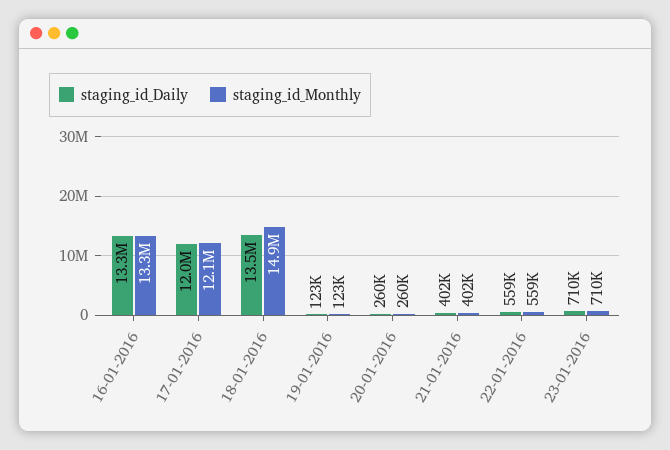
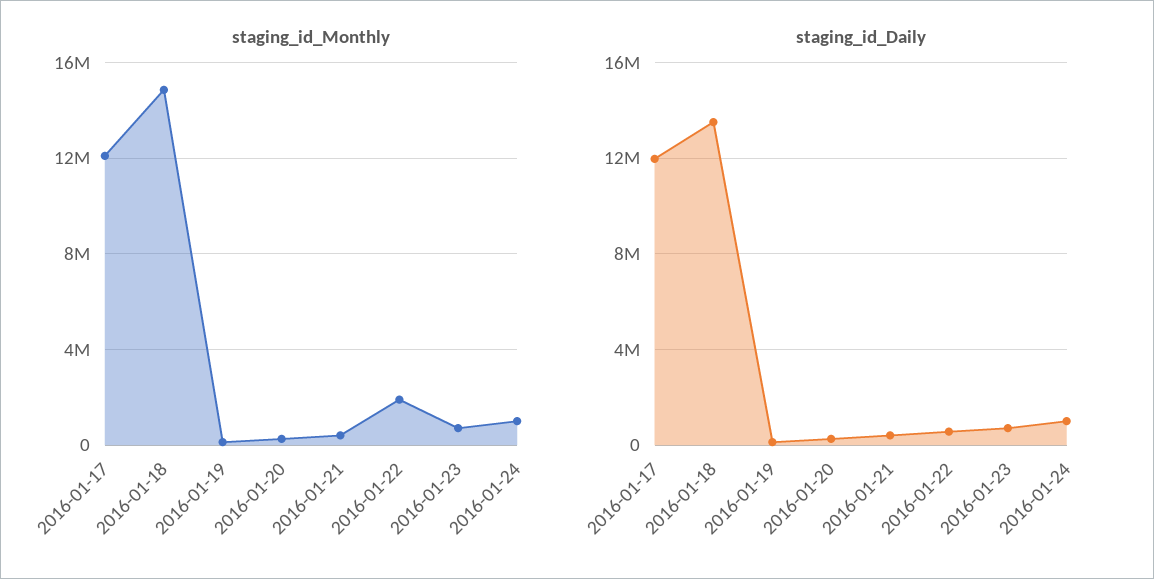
staging_id_Daily, 16-01-2016: 13300000 -> none
staging_id_Monthly, 16-01-2016: 13300000 -> none
staging_id_Monthly, 22-01-2016: 559000 -> 2000000
staging_id_Monthly, 2016-01-24: none -> 1000000
staging_id_Daily, 2016-01-24: none -> 1000000

